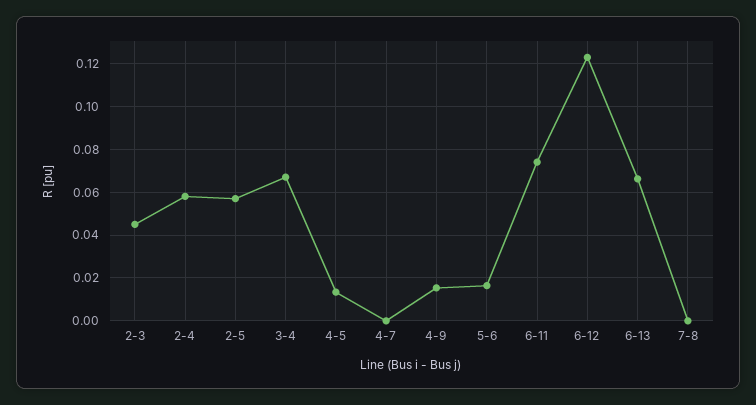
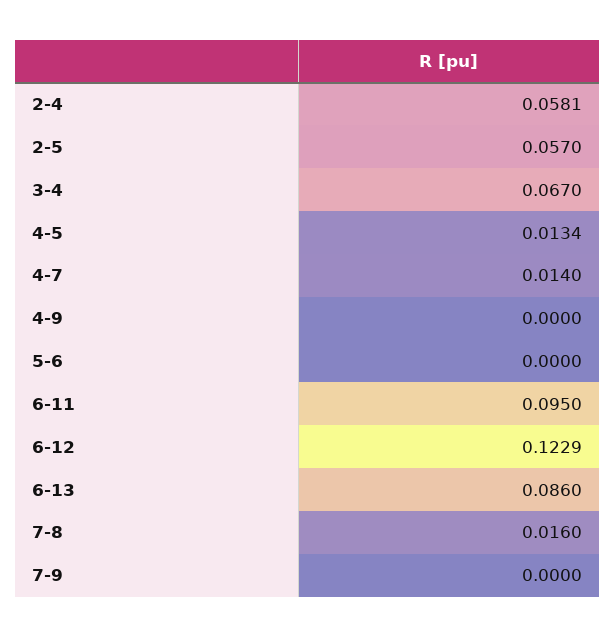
2-3: 0.045 -> none
4-7: 0 -> 0.014
4-9: 0.015 -> 0
5-6: 0.015 -> 0
6-11: 0.075 -> 0.095
6-13: 0.065 -> 0.086
7-8: 0 -> 0.016
7-9: none -> 0

